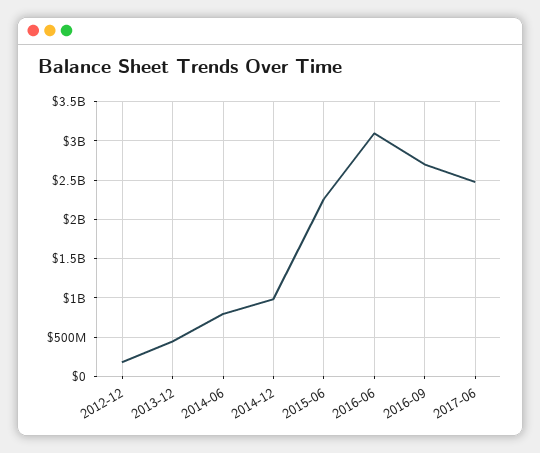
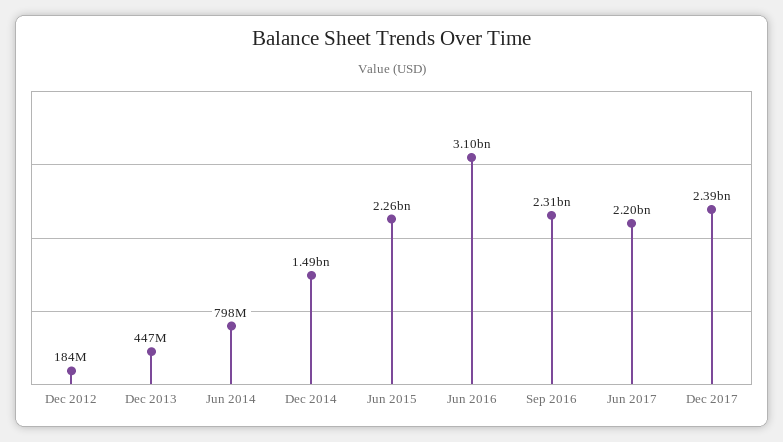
2014-12: 1000000000 -> 1490000000
2016-09: 2700000000 -> 2310000000
2017-06: 2500000000 -> 2200000000
Dec 2017: none -> 2390000000

